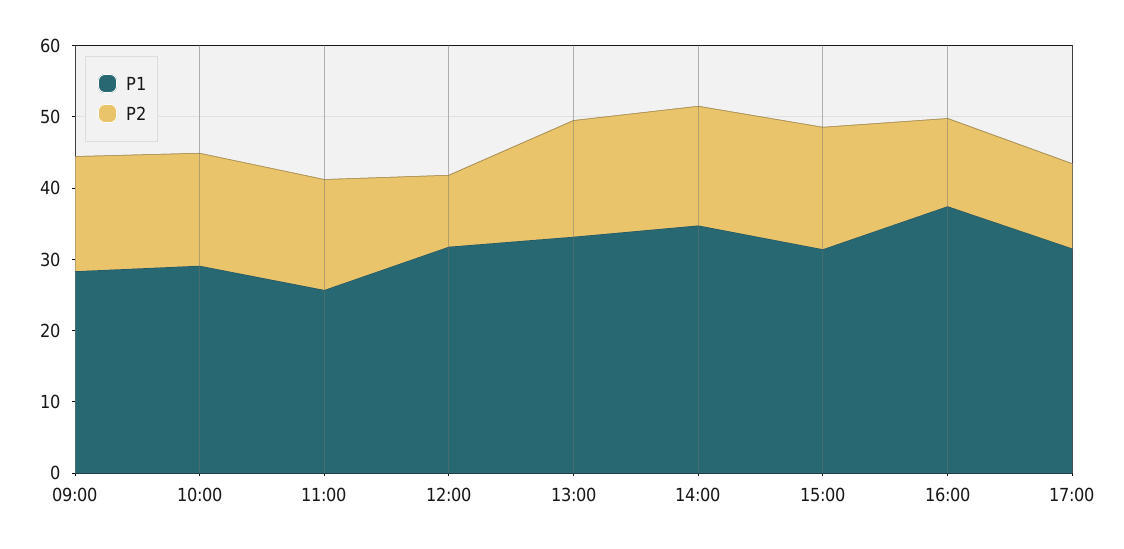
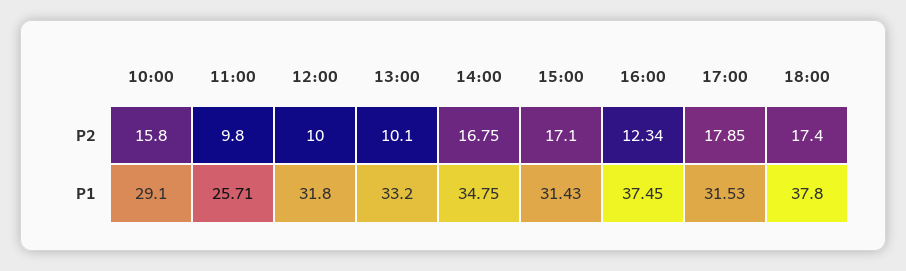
P1, 09:00: 28 -> none
P2, 09:00: 16 -> none
P2, 11:00: 16 -> 9.8
P2, 13:00: 16 -> 10.1
P2, 17:00: 12 -> 17.85
P2, 18:00: none -> 17.4
P1, 18:00: none -> 37.8

